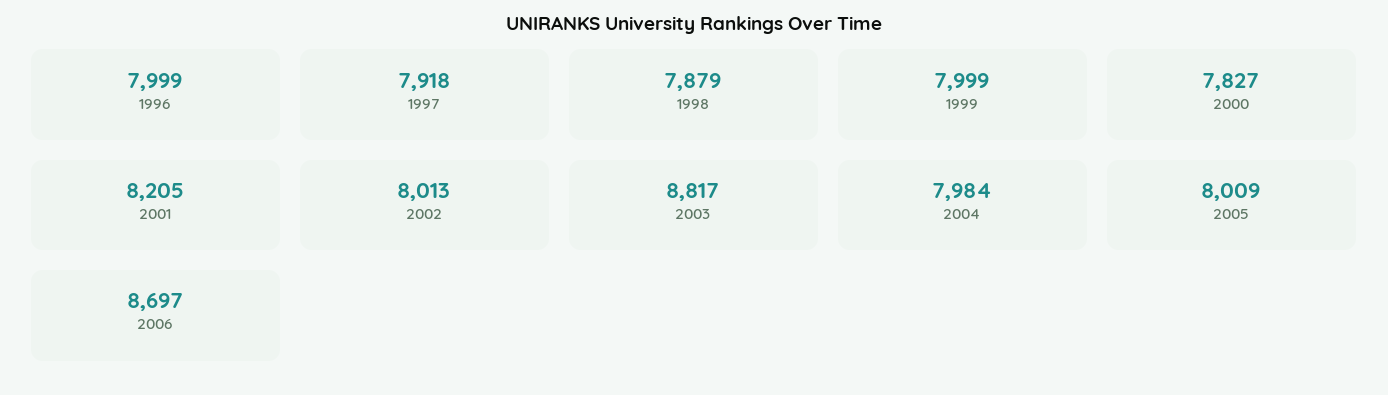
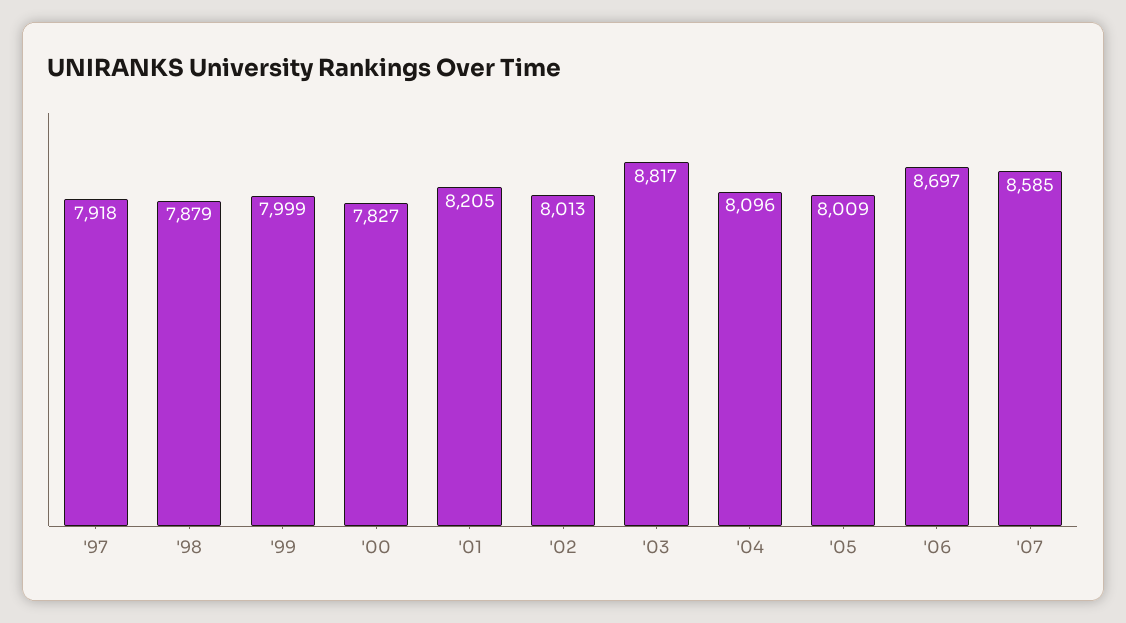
1996: 7999 -> none
2004: 7984 -> 8096
'07: none -> 8585

